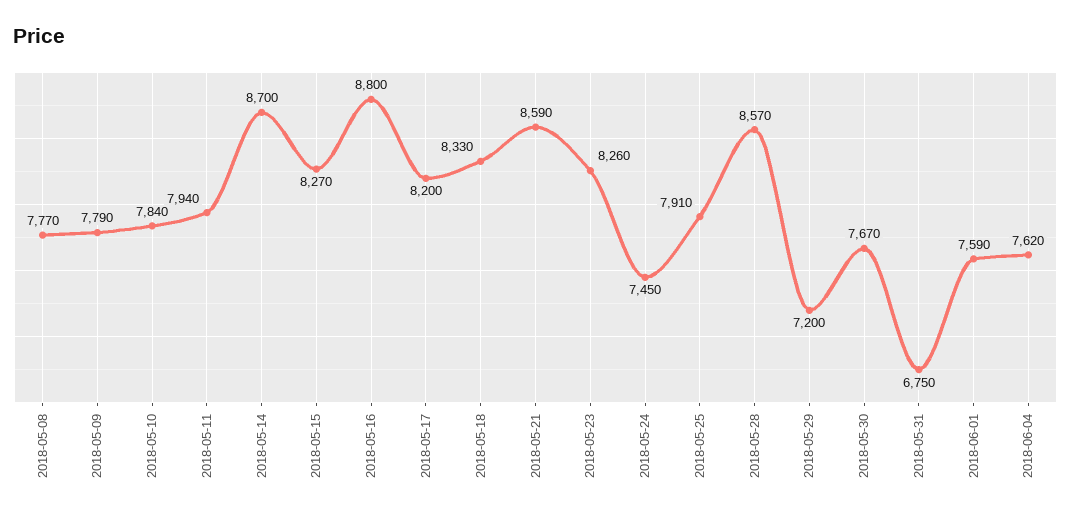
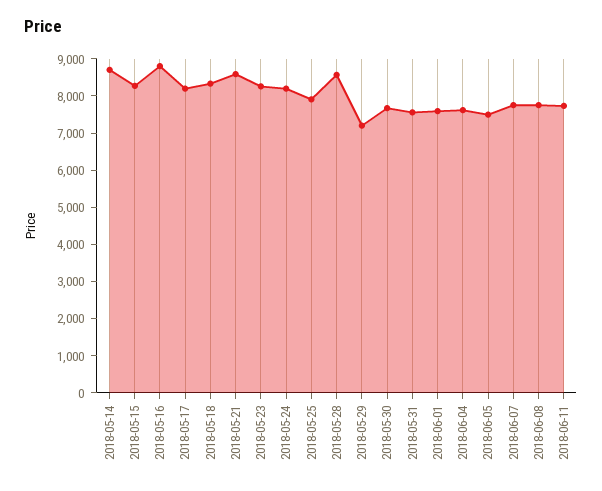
2018-05-08: 7770 -> none
2018-05-09: 7790 -> none
2018-05-10: 7840 -> none
2018-05-11: 7940 -> none
2018-05-24: 7450 -> 8250
2018-05-31: 6750 -> 7500
2018-06-05: none -> 7500
2018-06-07: none -> 7750
2018-06-08: none -> 7750
2018-06-11: none -> 7750

